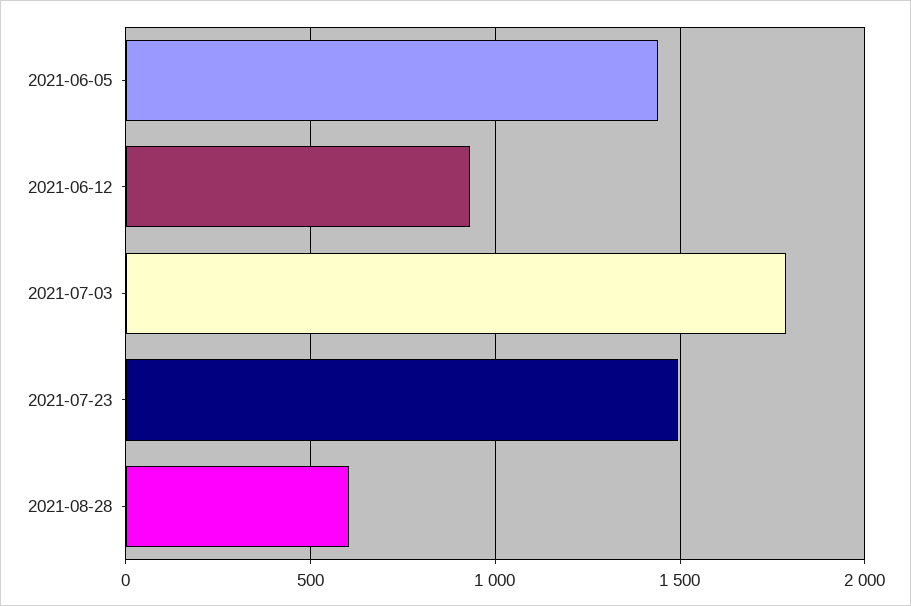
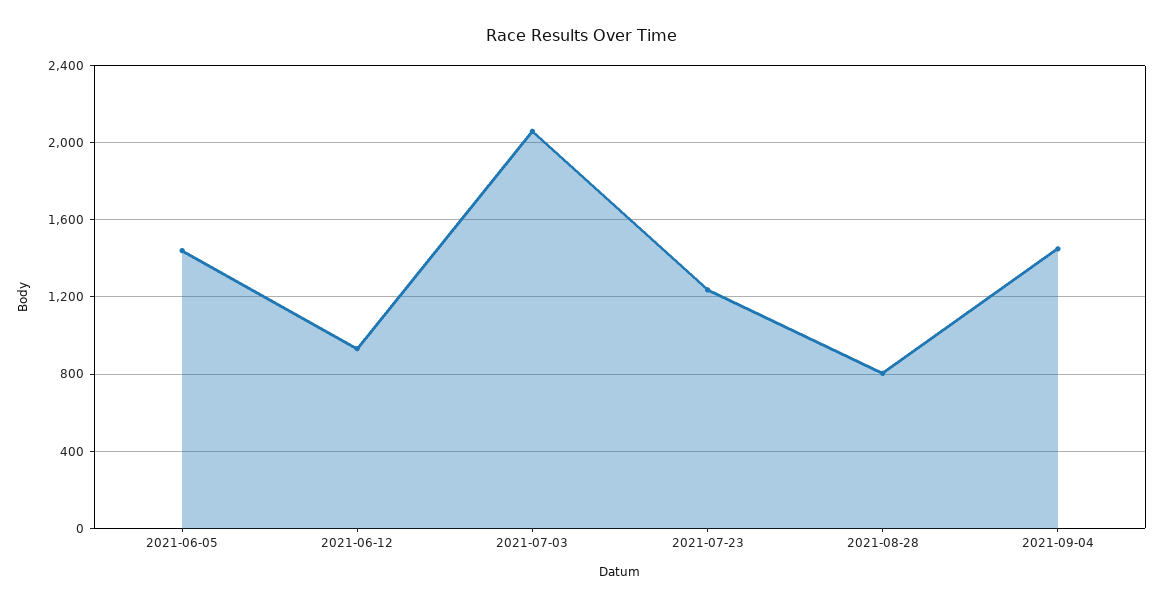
2021-07-03: 1800 -> 2050
2021-07-23: 1500 -> 1250
2021-08-28: 600 -> 800
2021-09-04: none -> 1450

